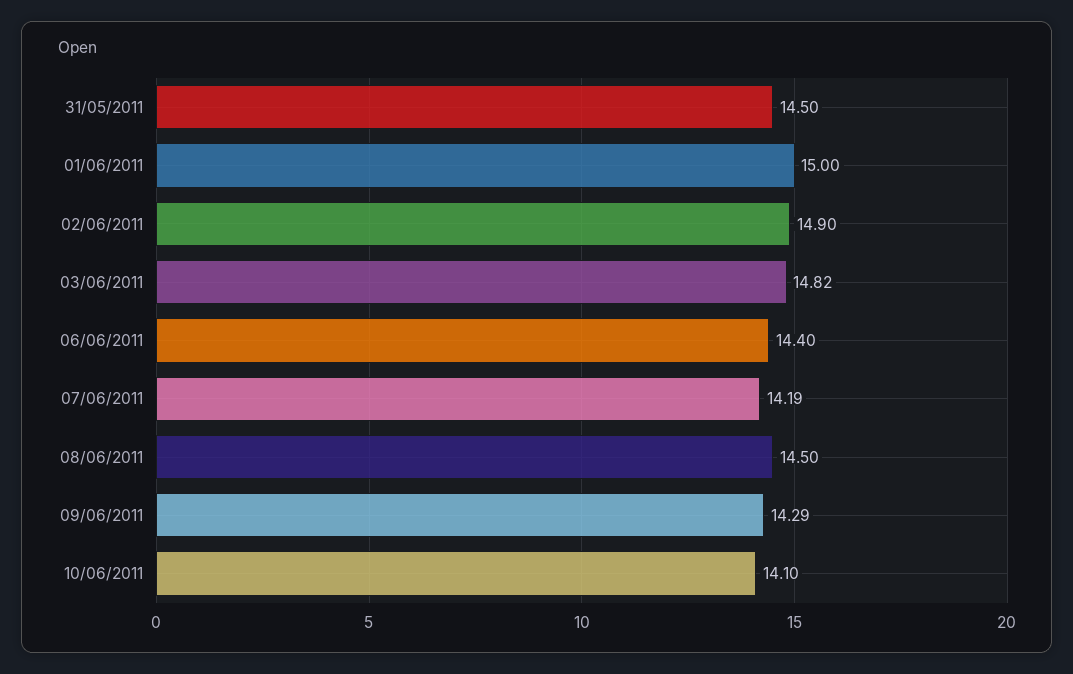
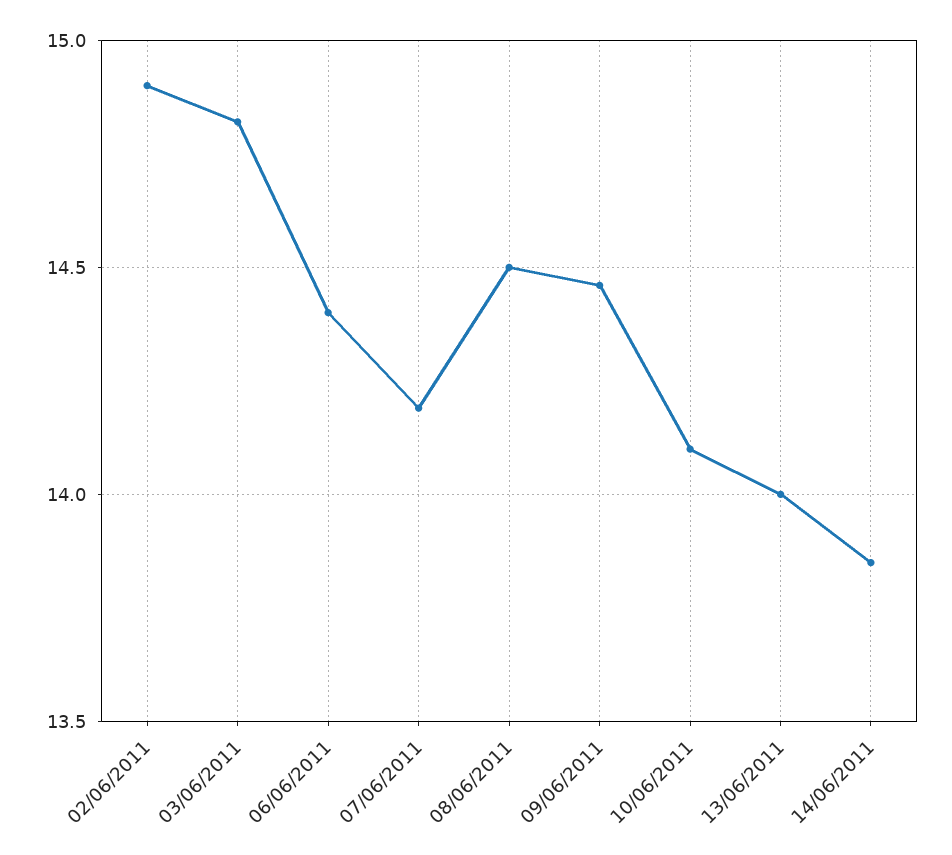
31/05/2011: 14.5 -> none
01/06/2011: 15 -> none
09/06/2011: 14.29 -> 14.45
13/06/2011: none -> 14
14/06/2011: none -> 13.85

